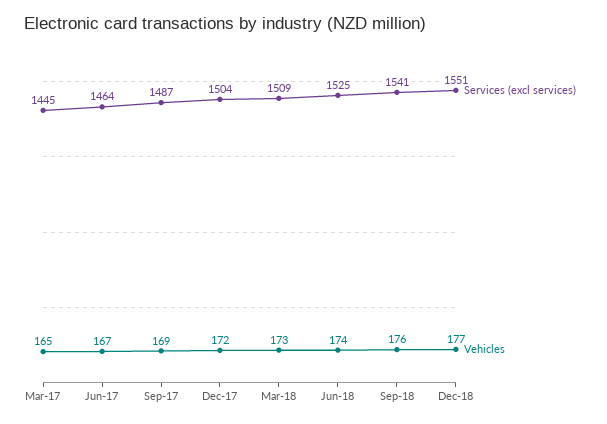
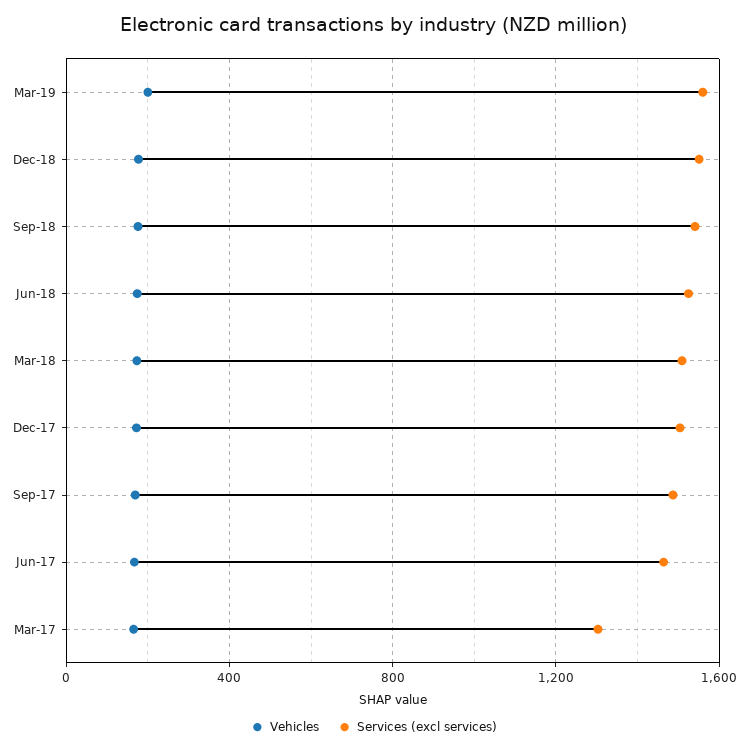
Services (excl services), Mar-17: 1445 -> 1300
Vehicles, Mar-19: none -> 200
Services (excl services), Mar-19: none -> 1550

